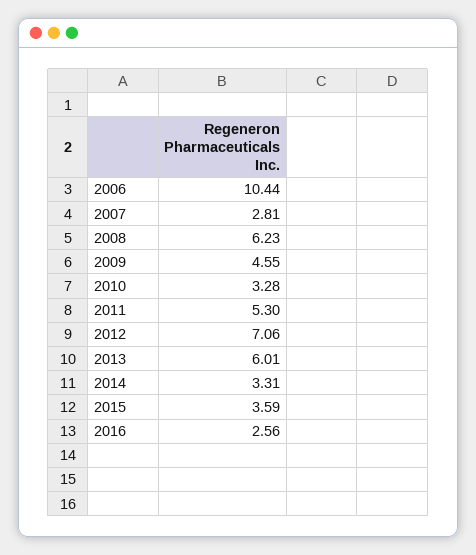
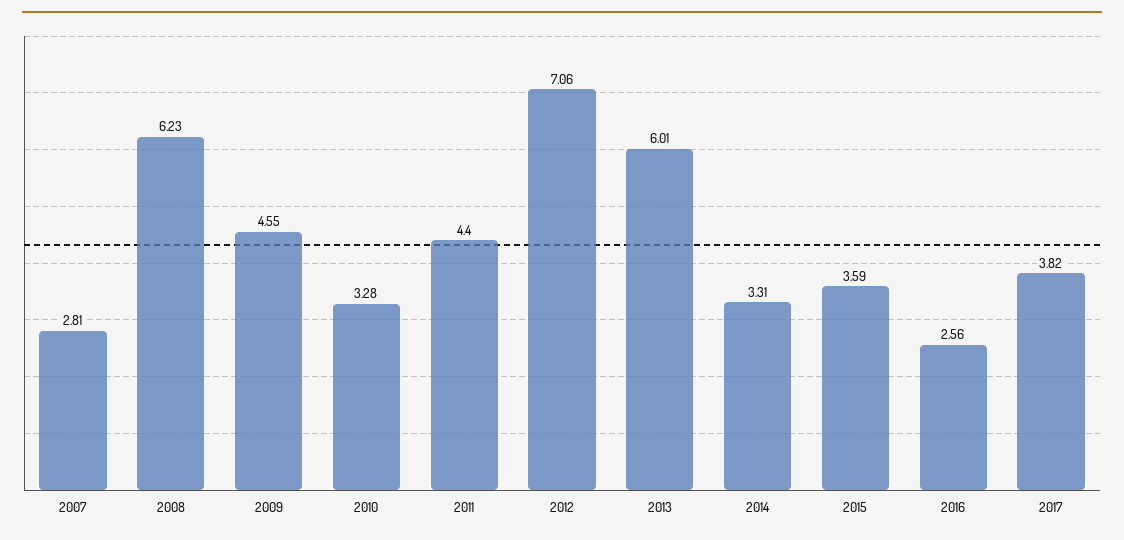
2006: 10.44 -> none
2011: 5.3 -> 4.4
2017: none -> 3.82

